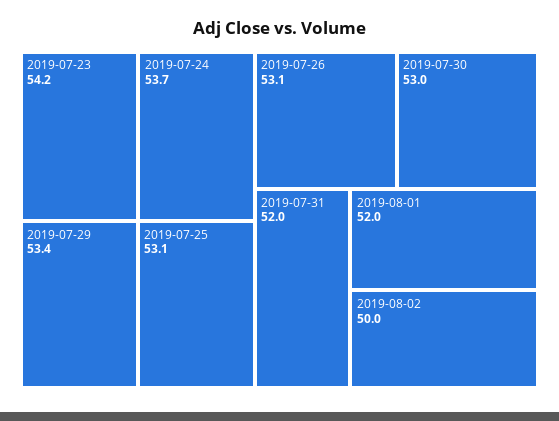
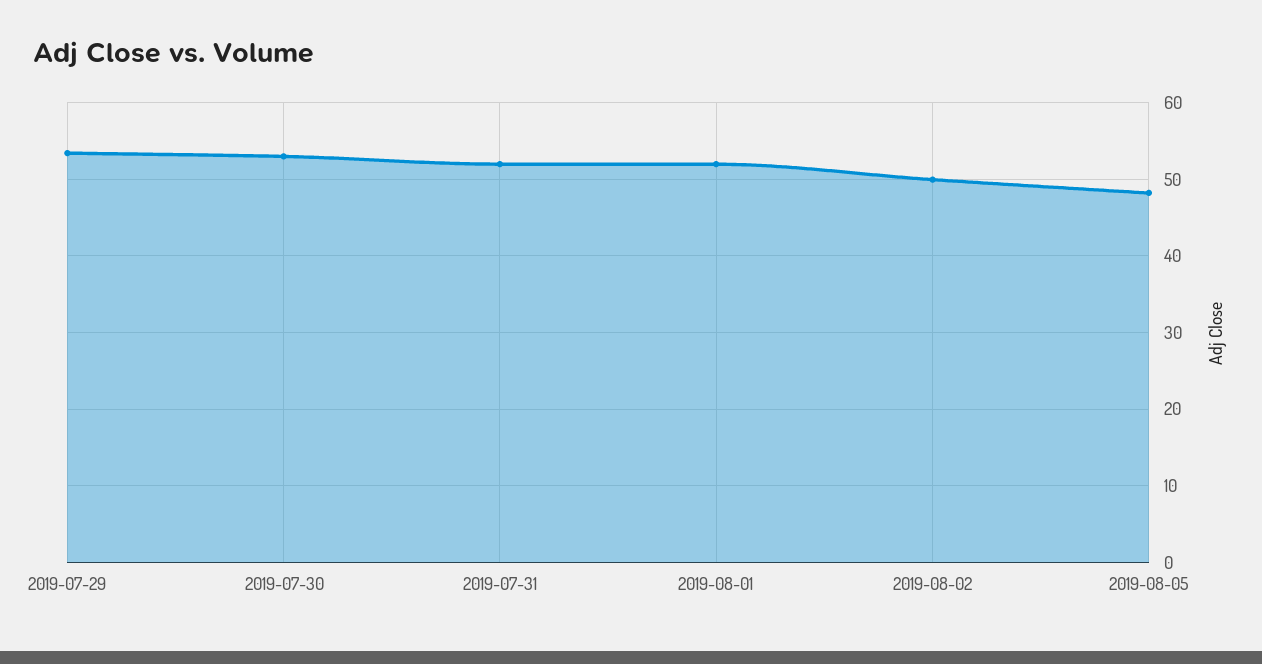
2019-07-23: 54.2 -> none
2019-07-24: 53.7 -> none
2019-07-25: 53.1 -> none
2019-07-26: 53.1 -> none
2019-08-05: none -> 48

